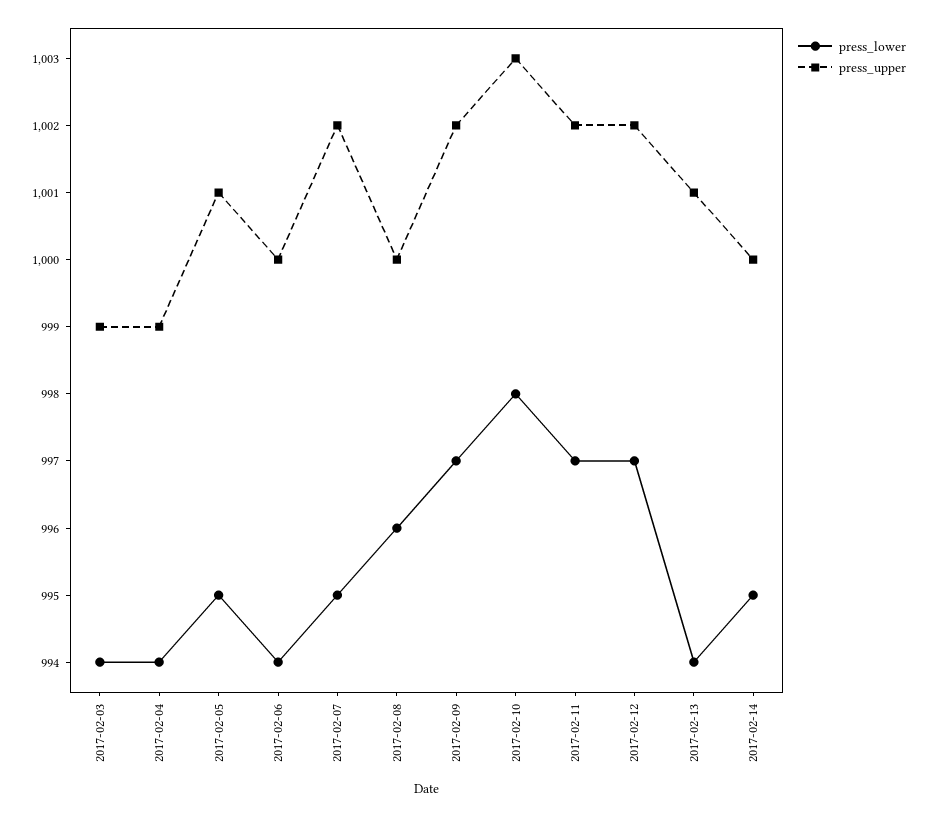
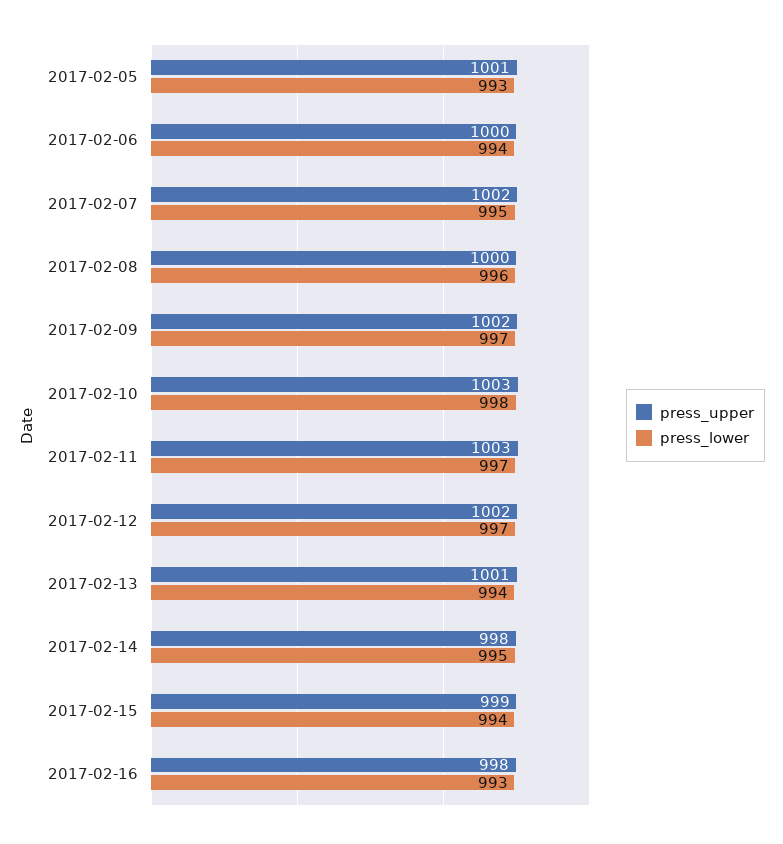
press_lower, 2017-02-03: 994 -> none
press_upper, 2017-02-03: 999 -> none
press_lower, 2017-02-04: 994 -> none
press_upper, 2017-02-04: 999 -> none
press_lower, 2017-02-05: 995 -> 993
press_upper, 2017-02-11: 1002 -> 1003
press_upper, 2017-02-14: 1000 -> 998
press_upper, 2017-02-15: none -> 999
press_lower, 2017-02-15: none -> 994
press_upper, 2017-02-16: none -> 998
press_lower, 2017-02-16: none -> 993

